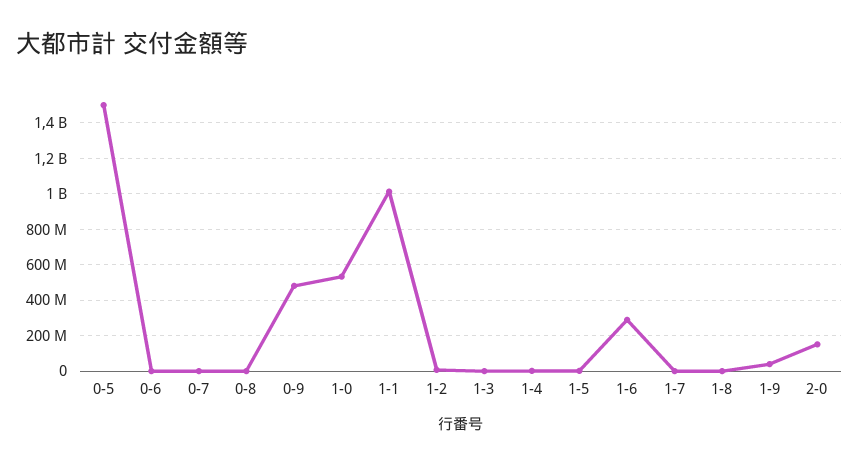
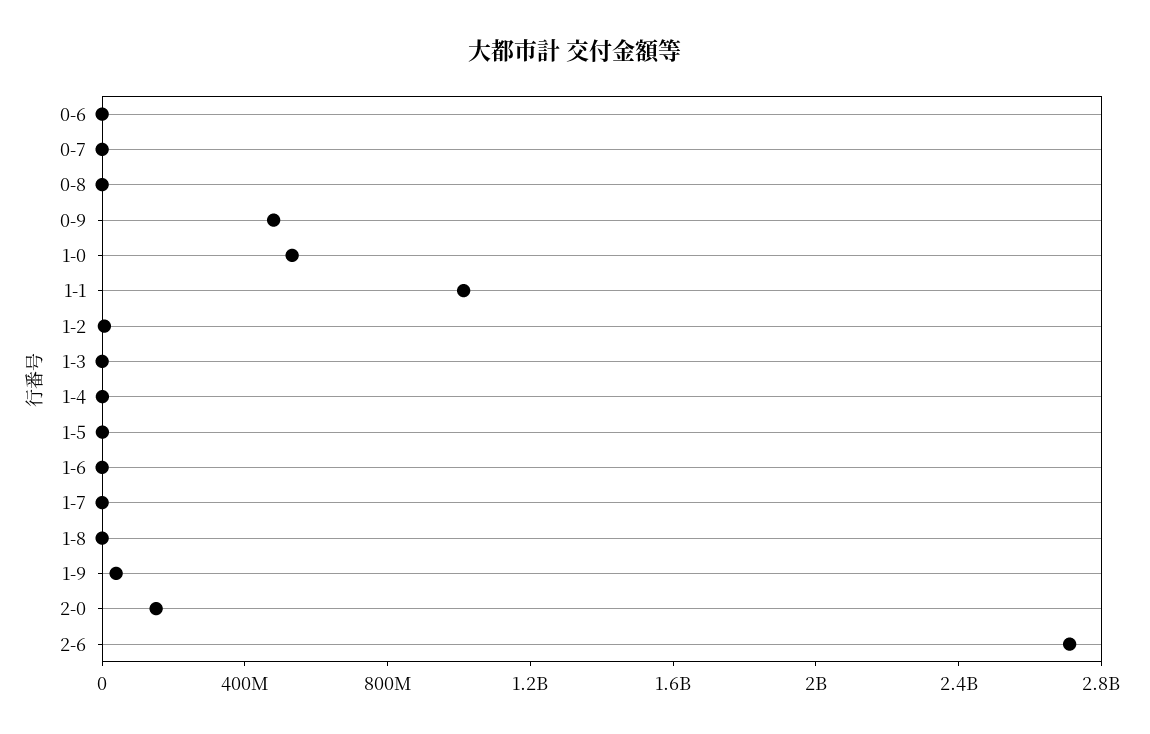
0-5: 1500000000 -> none
1-6: 300000000 -> 0
2-6: none -> 2700000000

